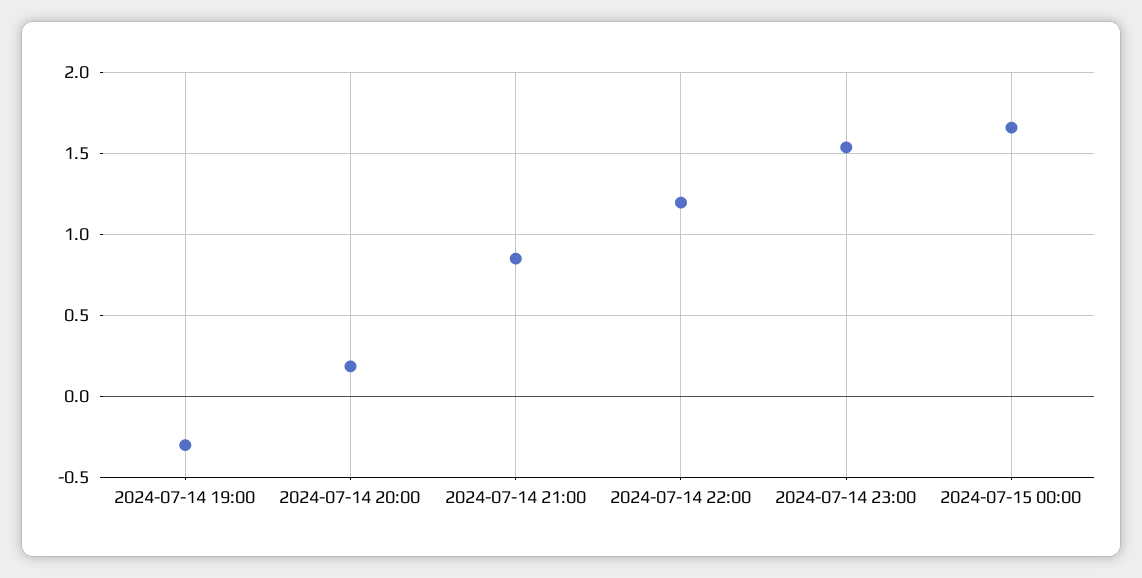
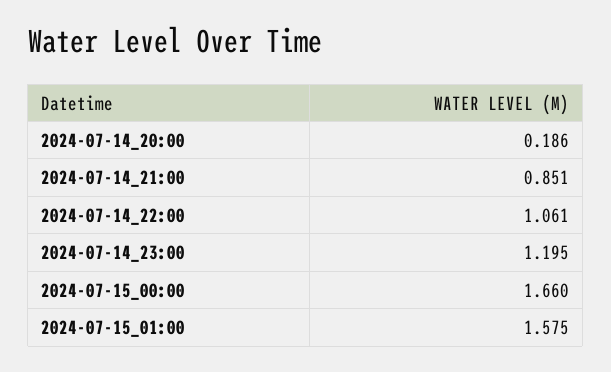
2024-07-14 19:00: -0.3 -> none
2024-07-14 22:00: 1.2 -> 1.061
2024-07-14 23:00: 1.55 -> 1.195
2024-07-15_01:00: none -> 1.575

